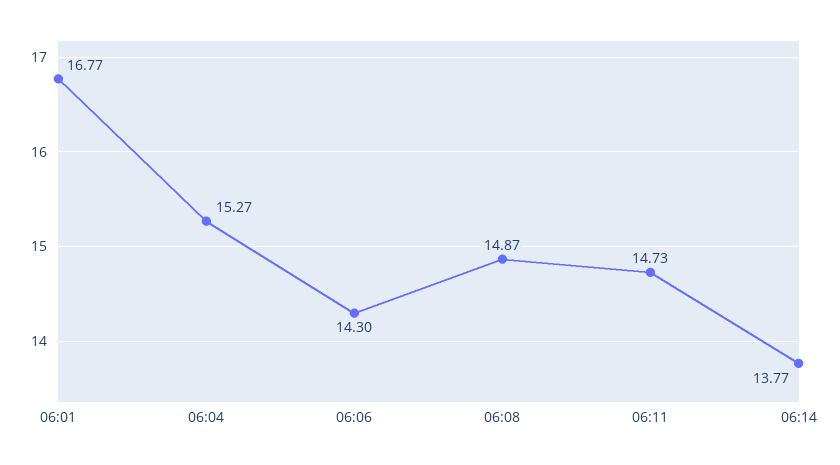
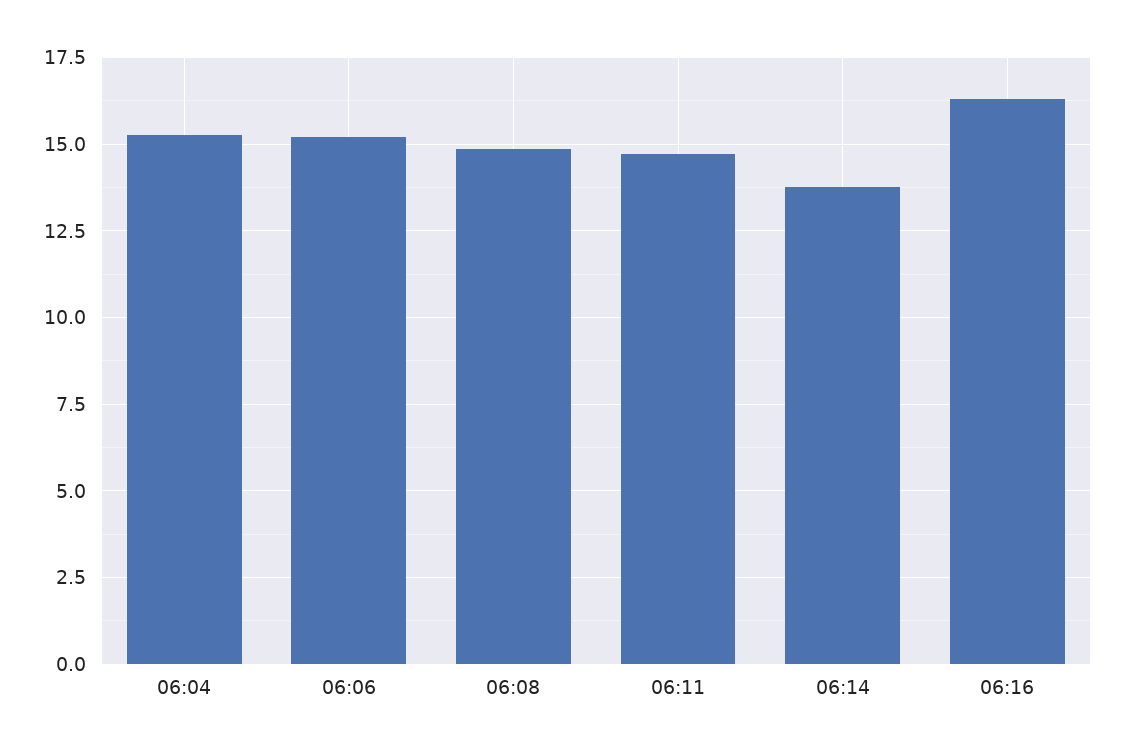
06:01: 16.77 -> none
06:06: 14.3 -> 15.25
06:16: none -> 16.25

